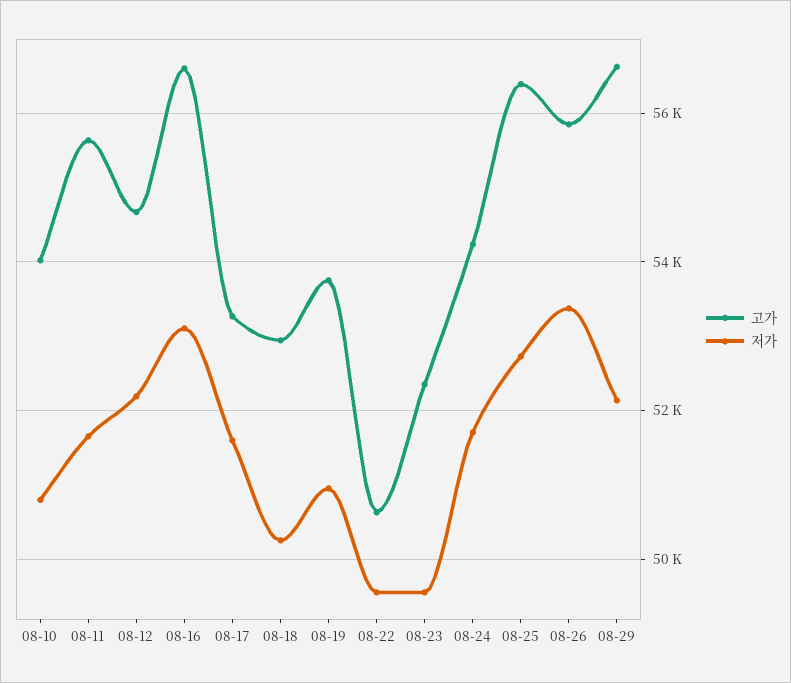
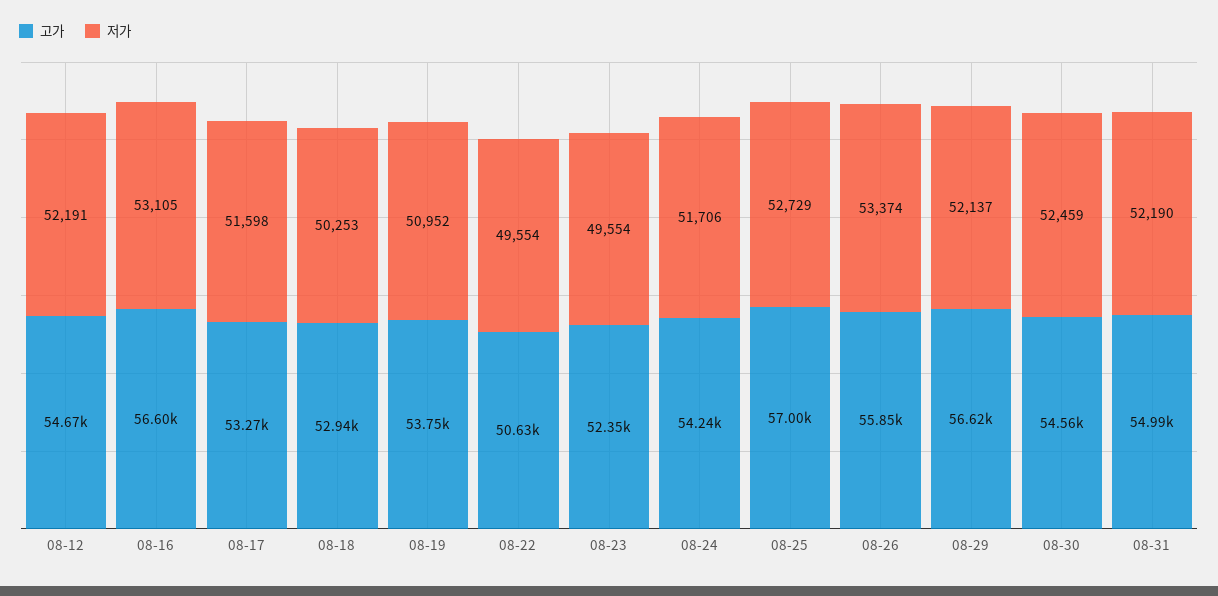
고가, 08-10: 54000 -> none
저가, 08-10: 50800 -> none
고가, 08-11: 55600 -> none
저가, 08-11: 51600 -> none
고가, 08-25: 56400 -> 57000
고가, 08-30: none -> 54560
저가, 08-30: none -> 52459
고가, 08-31: none -> 54990
저가, 08-31: none -> 52190

